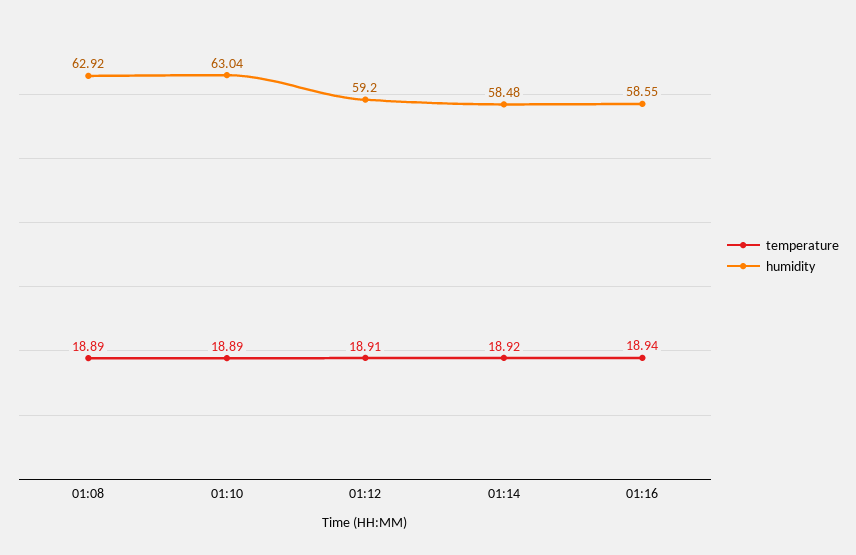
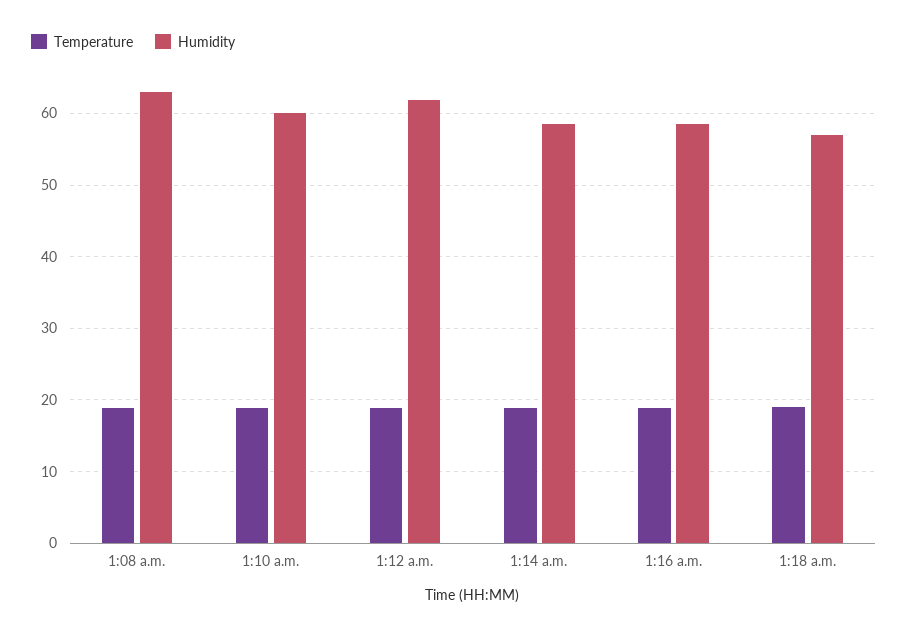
humidity, 01:10: 63.04 -> 60
humidity, 01:12: 59.2 -> 62
temperature, 1:18 a.m.: none -> 19
humidity, 1:18 a.m.: none -> 57

